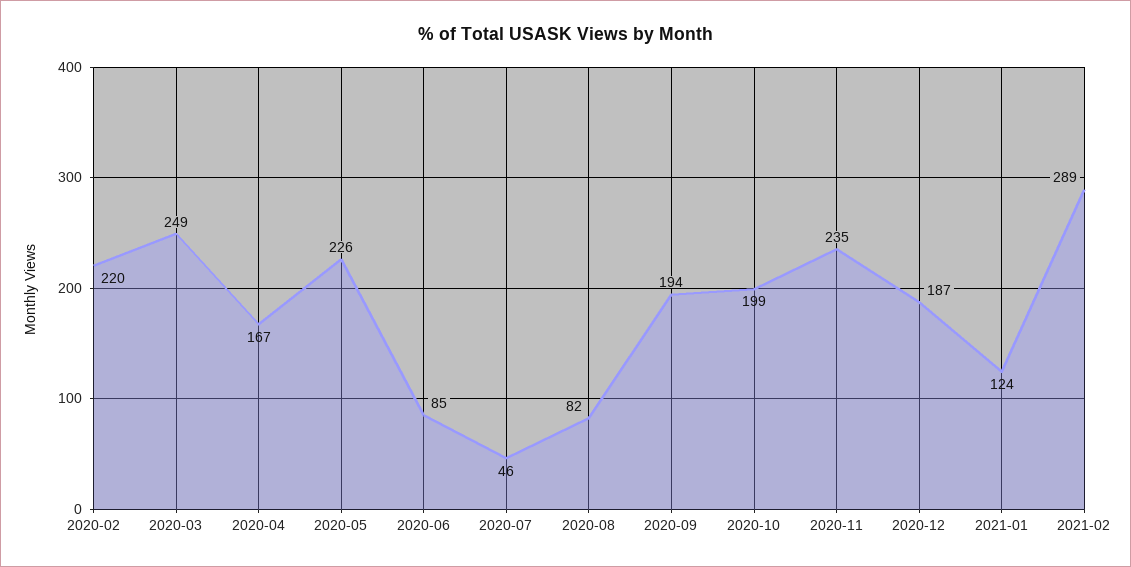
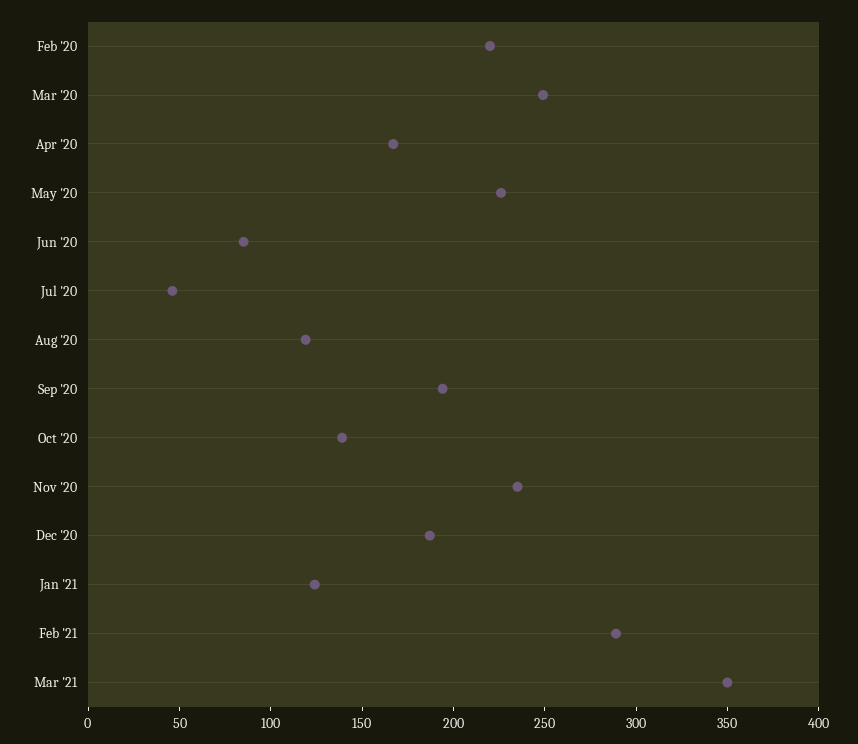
2020-08: 82 -> 120
2020-10: 199 -> 140
Mar '21: none -> 350

